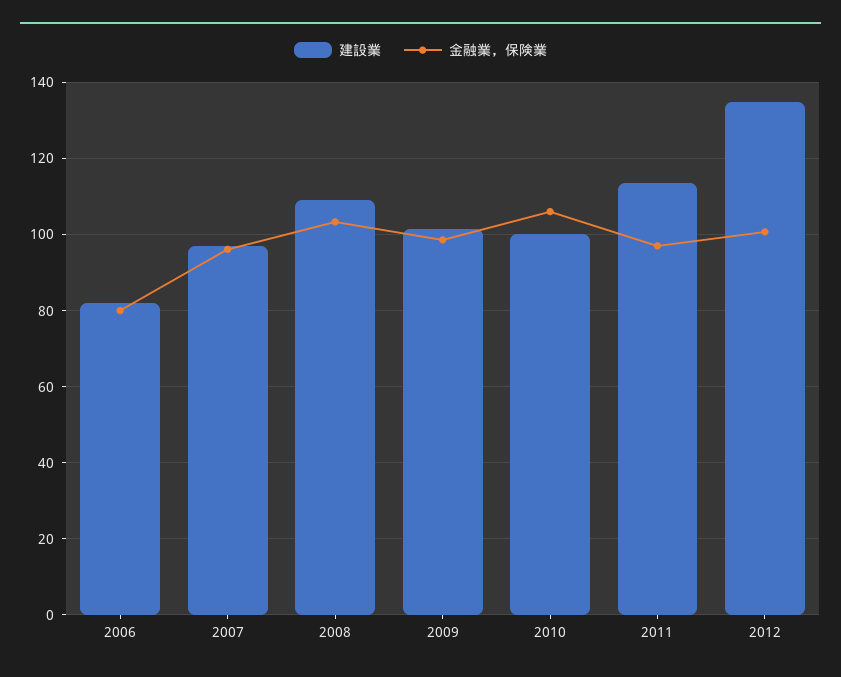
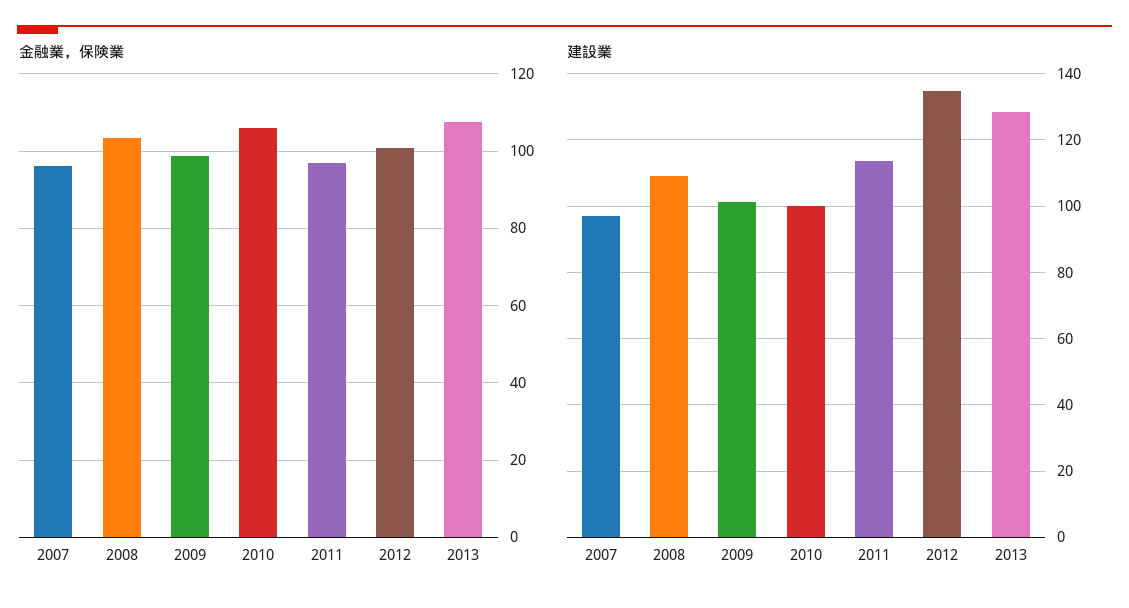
建設業, 2006: 82 -> none
金融業，保険業, 2006: 80 -> none
金融業，保険業, 2013: none -> 108
建設業, 2013: none -> 128

